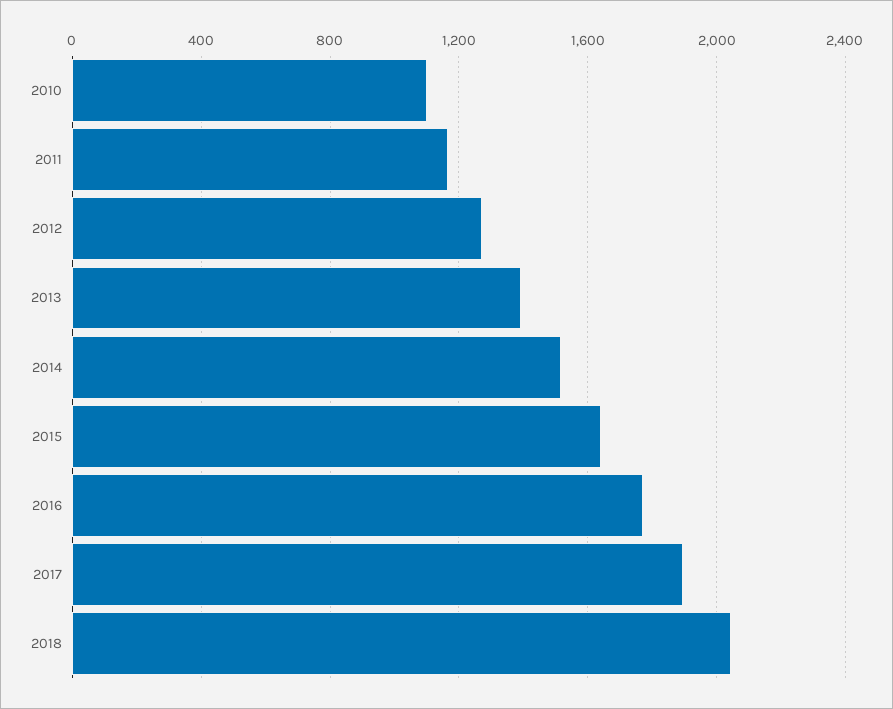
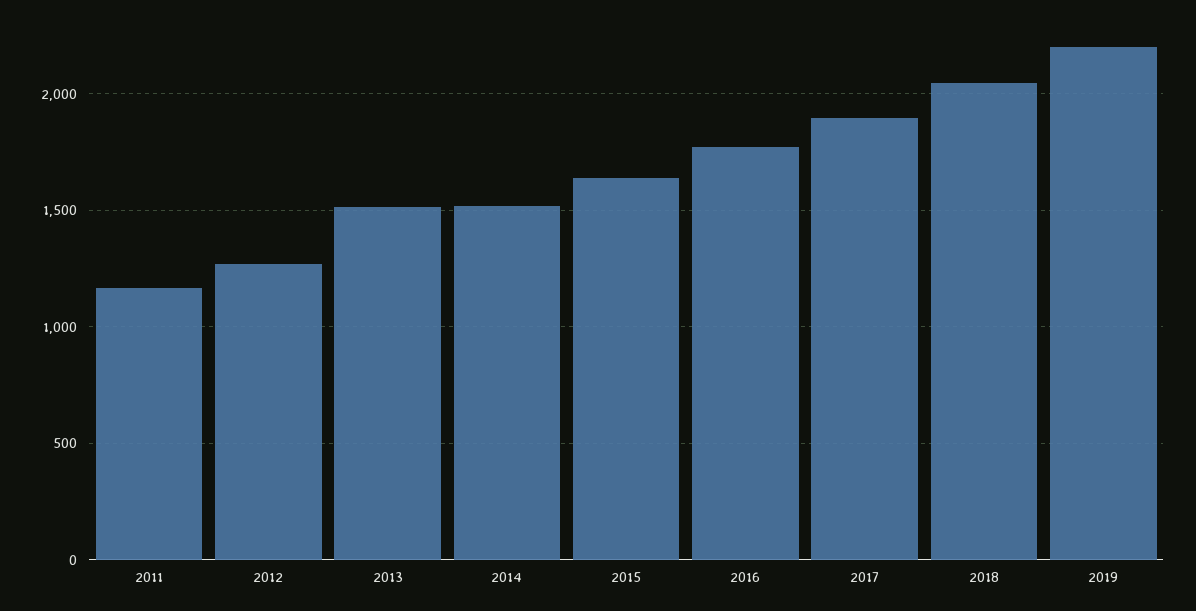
2010: 1100 -> none
2013: 1400 -> 1500
2019: none -> 2200

